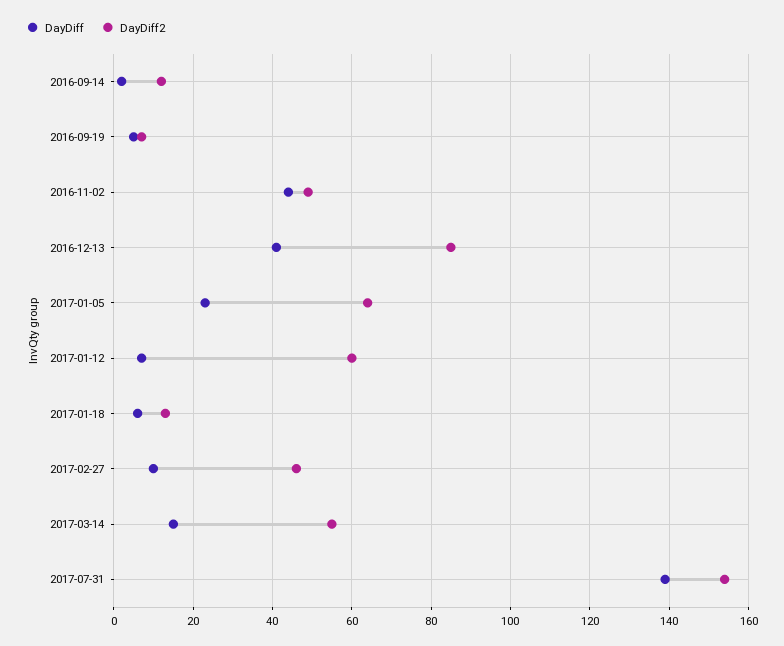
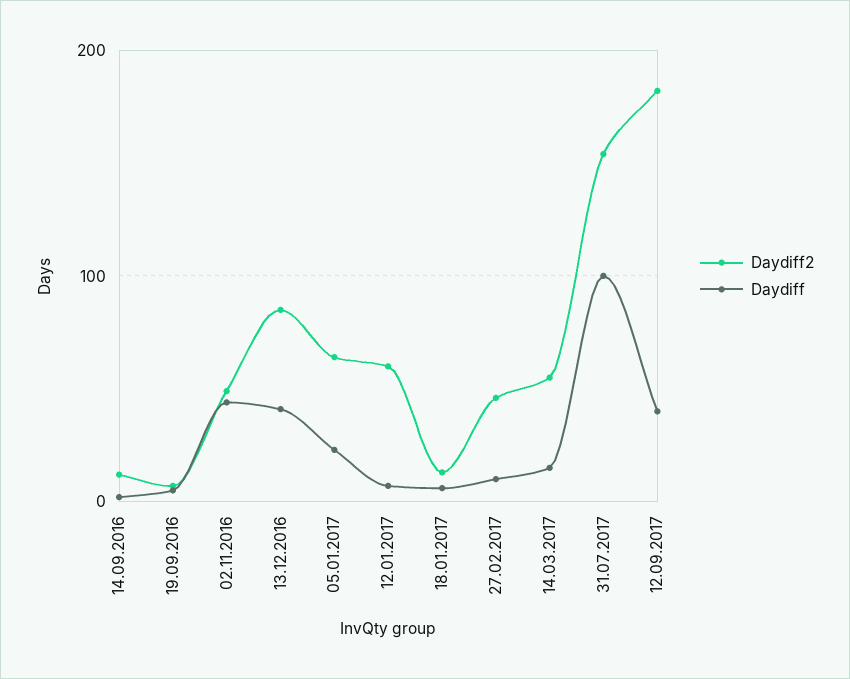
DayDiff, 2017-07-31: 140 -> 100
DayDiff2, 12.09.2017: none -> 180
DayDiff, 12.09.2017: none -> 40

